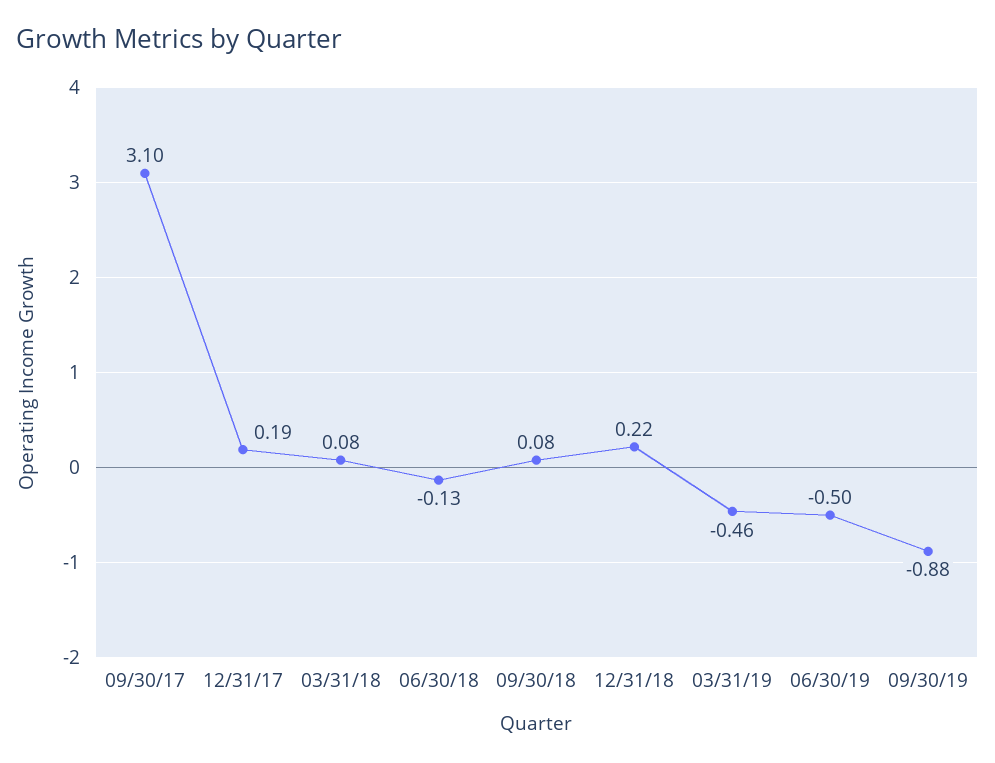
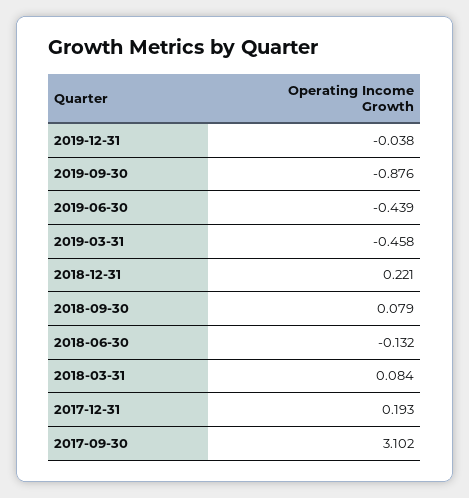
06/30/19: -0.5 -> -0.439
2019-12-31: none -> -0.038

